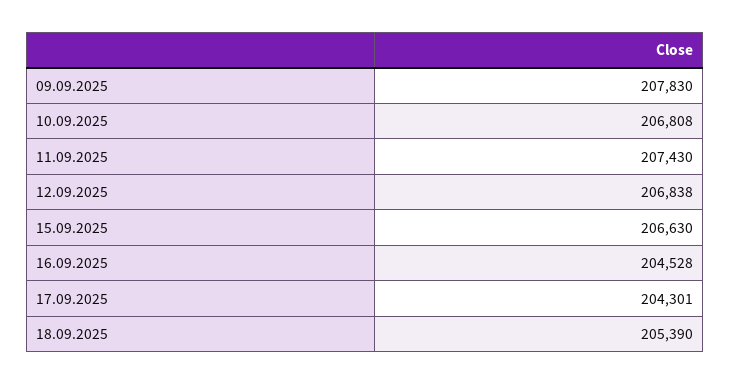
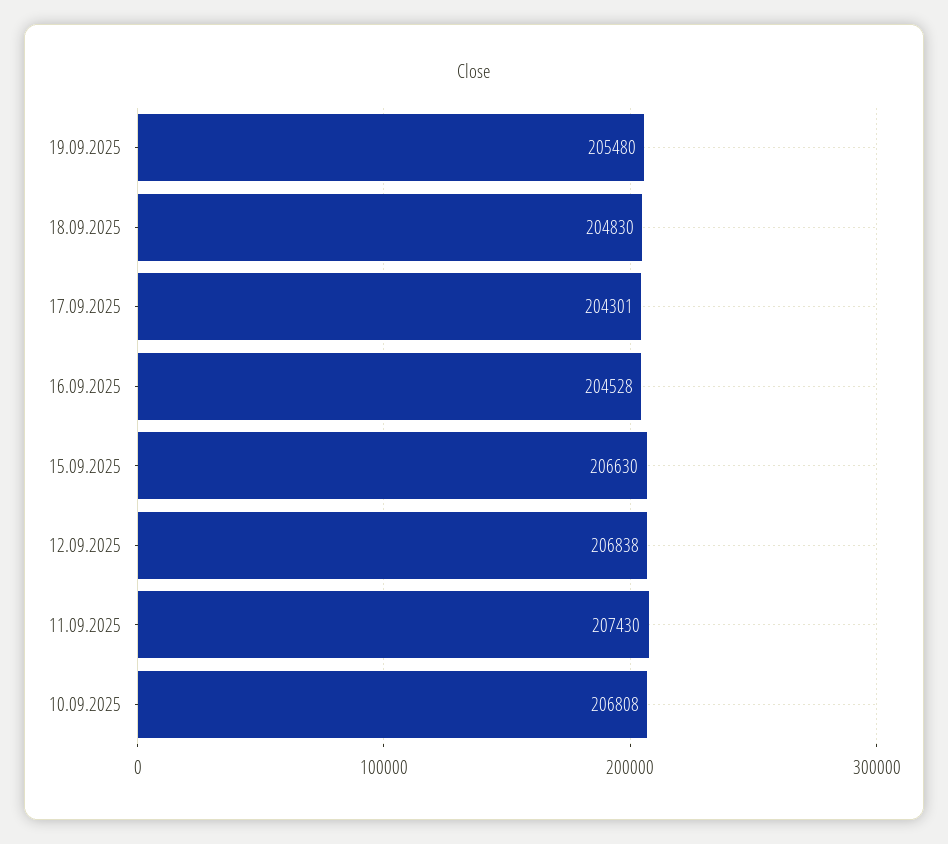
09.09.2025: 207830 -> none
18.09.2025: 205390 -> 204830
19.09.2025: none -> 205480

